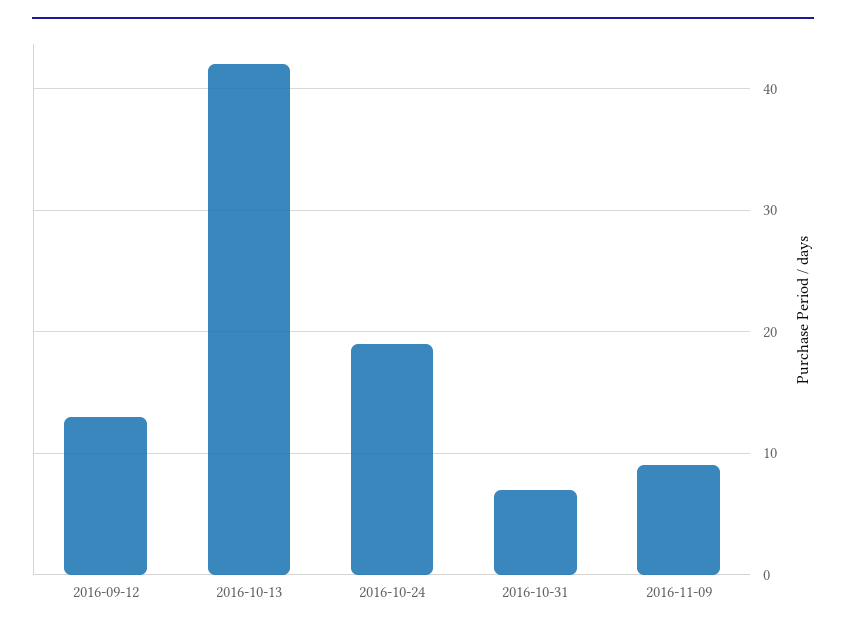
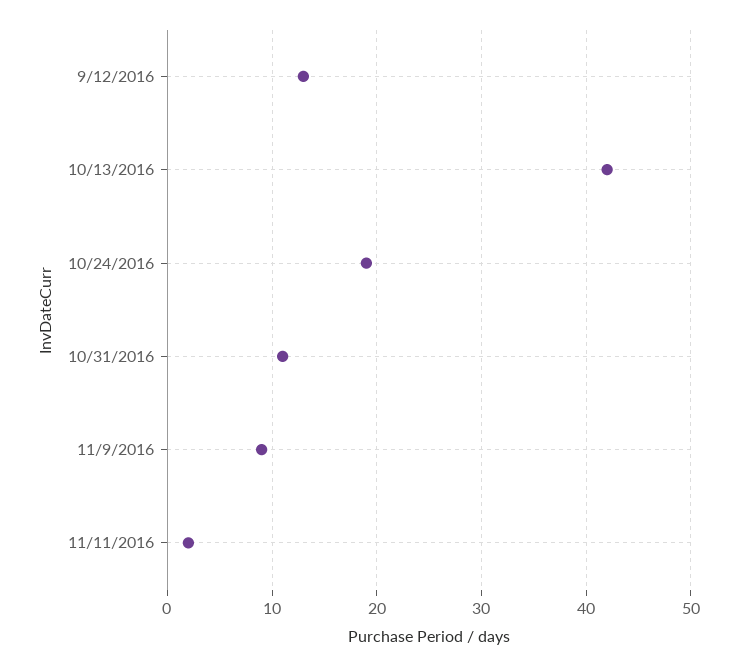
2016-10-31: 7 -> 11
11/11/2016: none -> 2

